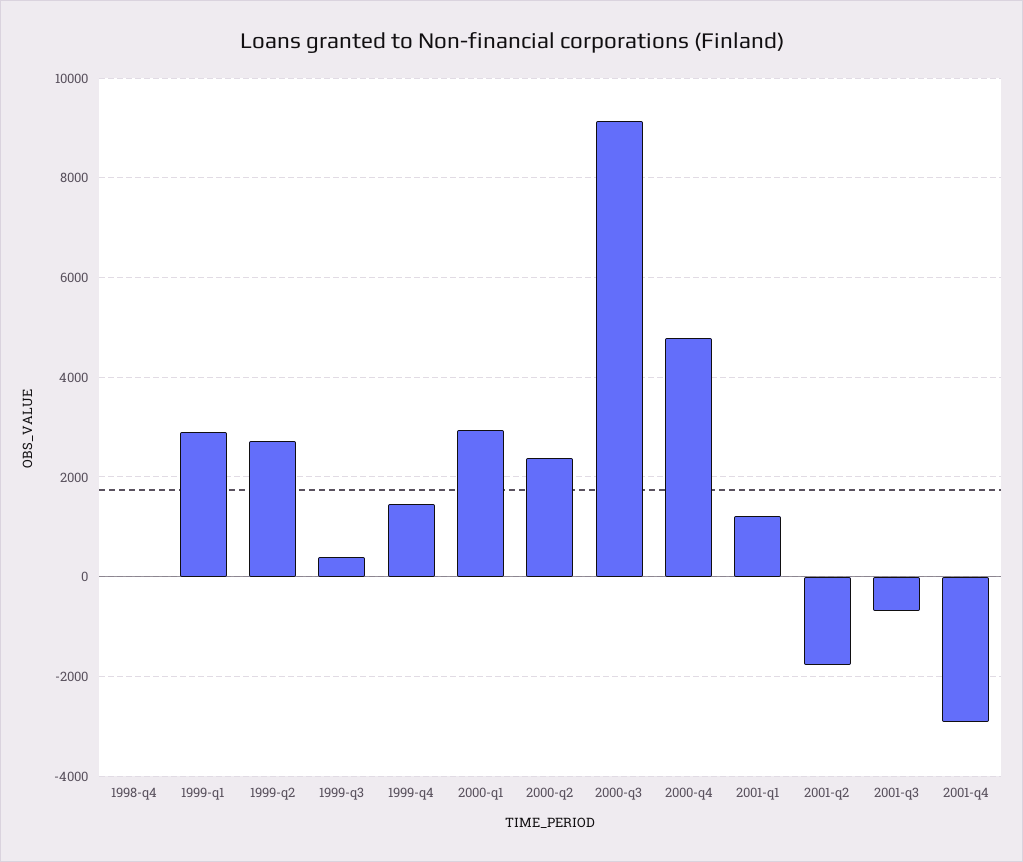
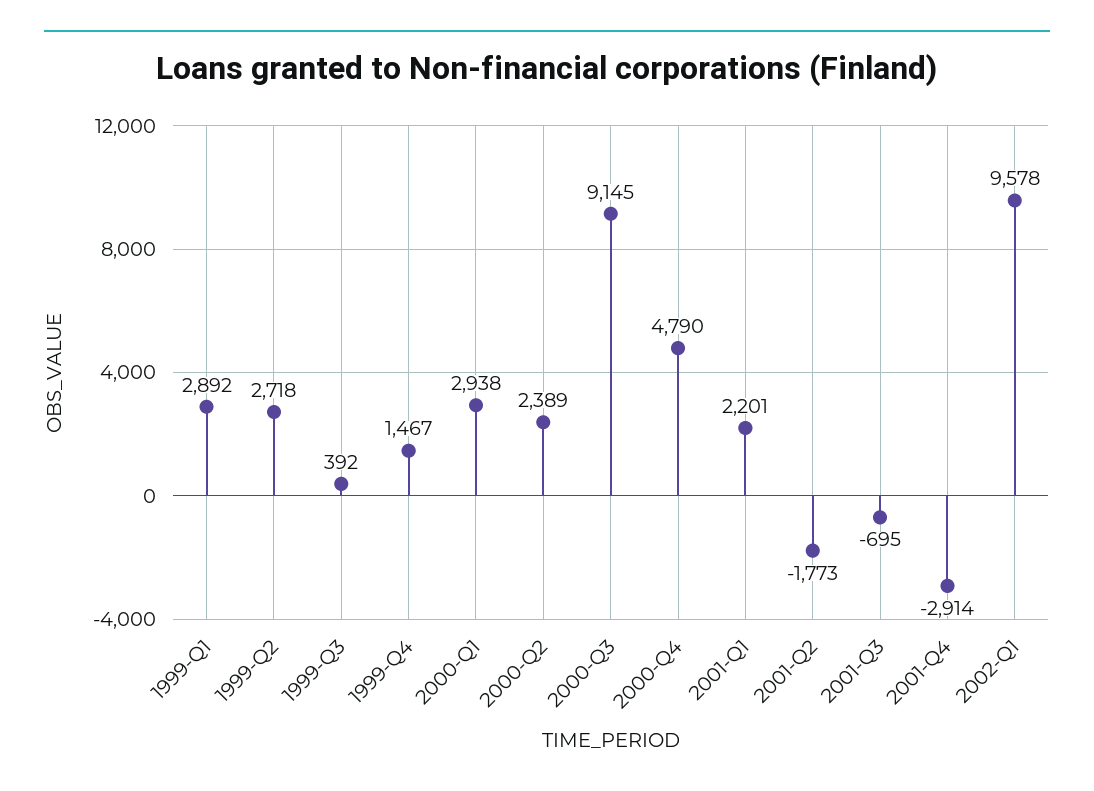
1998-q4: 0 -> none
2001-q1: 1200 -> 2201
2002-Q1: none -> 9578

